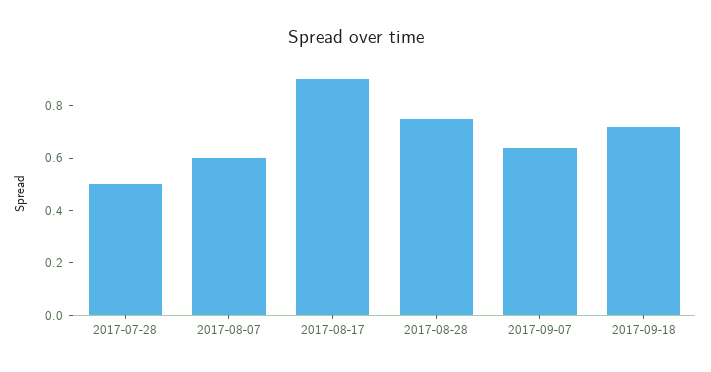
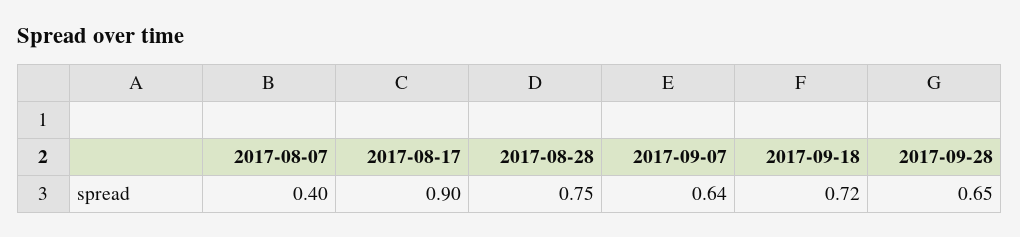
2017-07-28: 0.5 -> none
2017-08-07: 0.6 -> 0.4
2017-09-28: none -> 0.65

